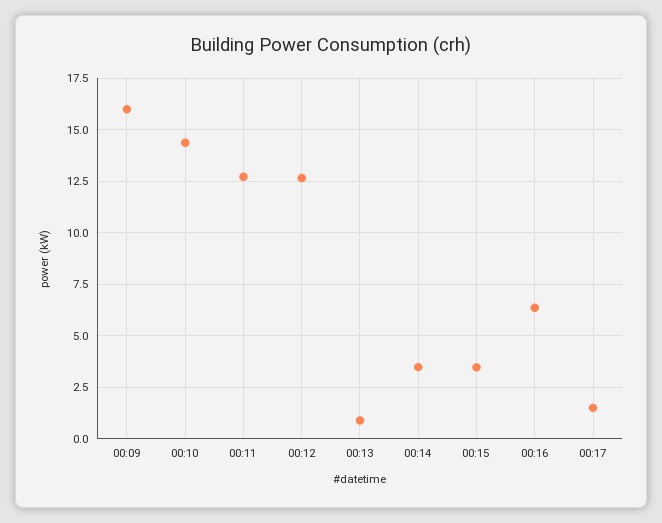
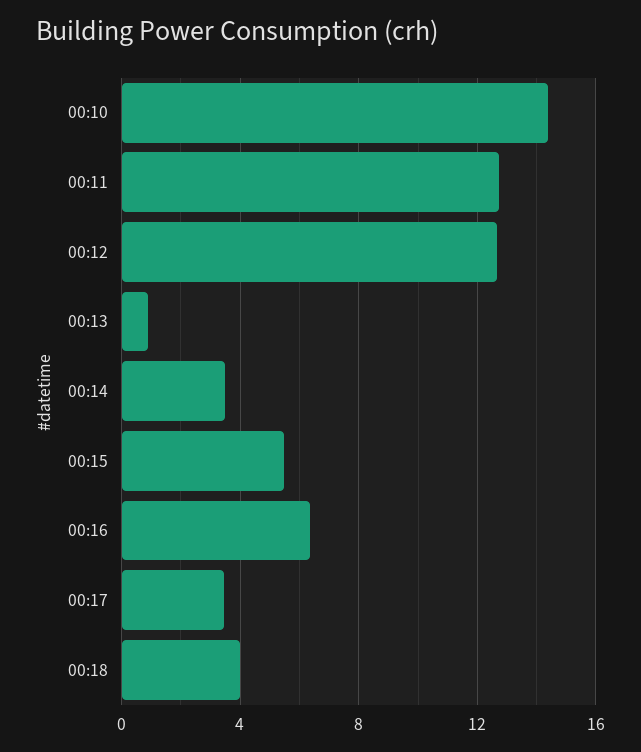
00:09: 16 -> none
00:15: 3.5 -> 5.5
00:17: 1.5 -> 3.5
00:18: none -> 4

